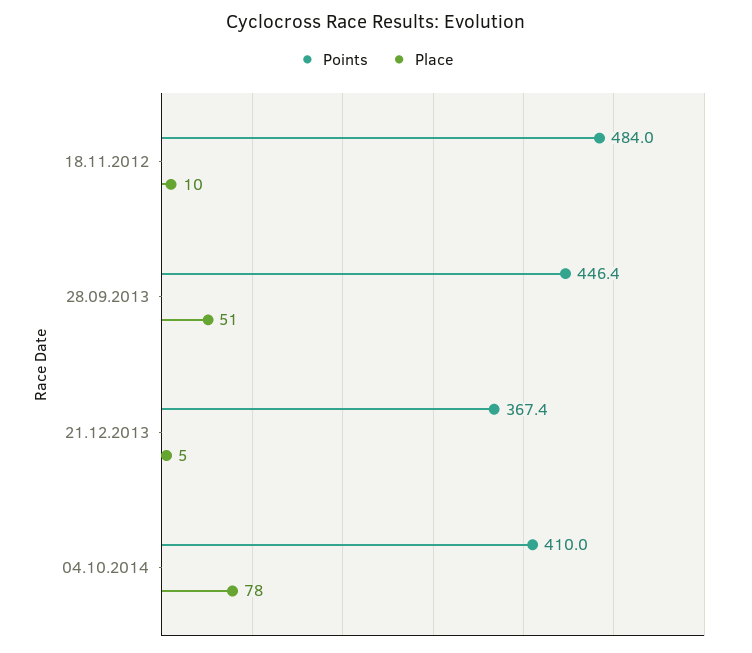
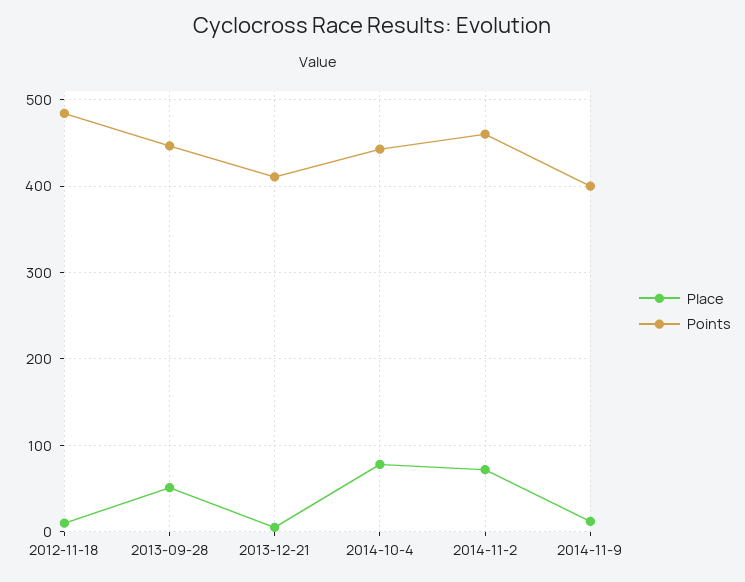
Points, 21.12.2013: 367.4 -> 410
Points, 04.10.2014: 410 -> 440
Place, 2014-11-2: none -> 70
Points, 2014-11-2: none -> 460
Place, 2014-11-9: none -> 10
Points, 2014-11-9: none -> 400

